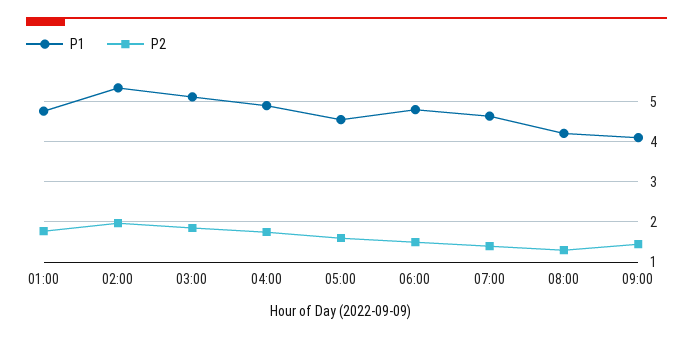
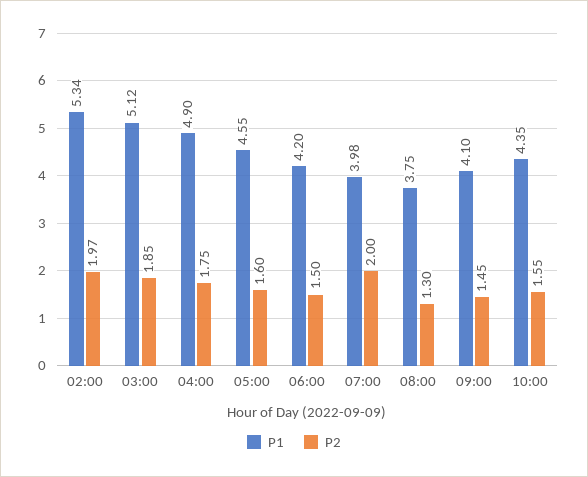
P1, 01:00: 4.8 -> none
P2, 01:00: 1.8 -> none
P1, 06:00: 4.8 -> 4.2
P1, 07:00: 4.6 -> 3.98
P2, 07:00: 1.4 -> 2
P1, 08:00: 4.2 -> 3.75
P1, 10:00: none -> 4.35
P2, 10:00: none -> 1.55

